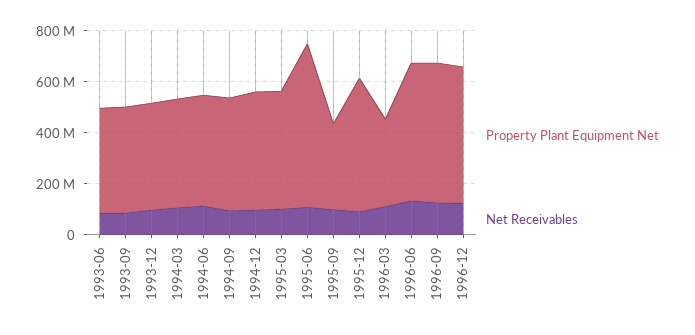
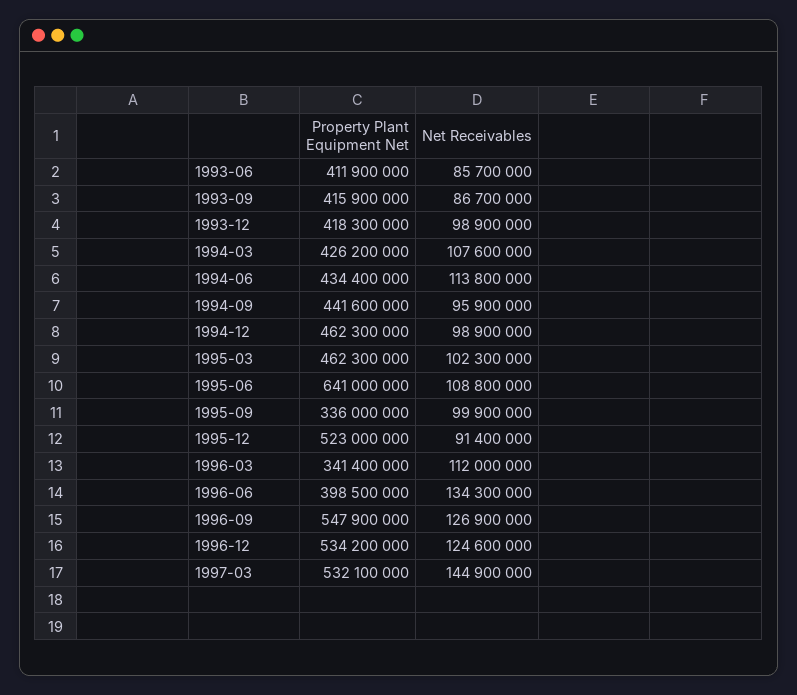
Property Plant Equipment Net, 1996-06: 550000000 -> 398500000
Property Plant Equipment Net, 1997-03: none -> 532100000
Net Receivables, 1997-03: none -> 144900000

